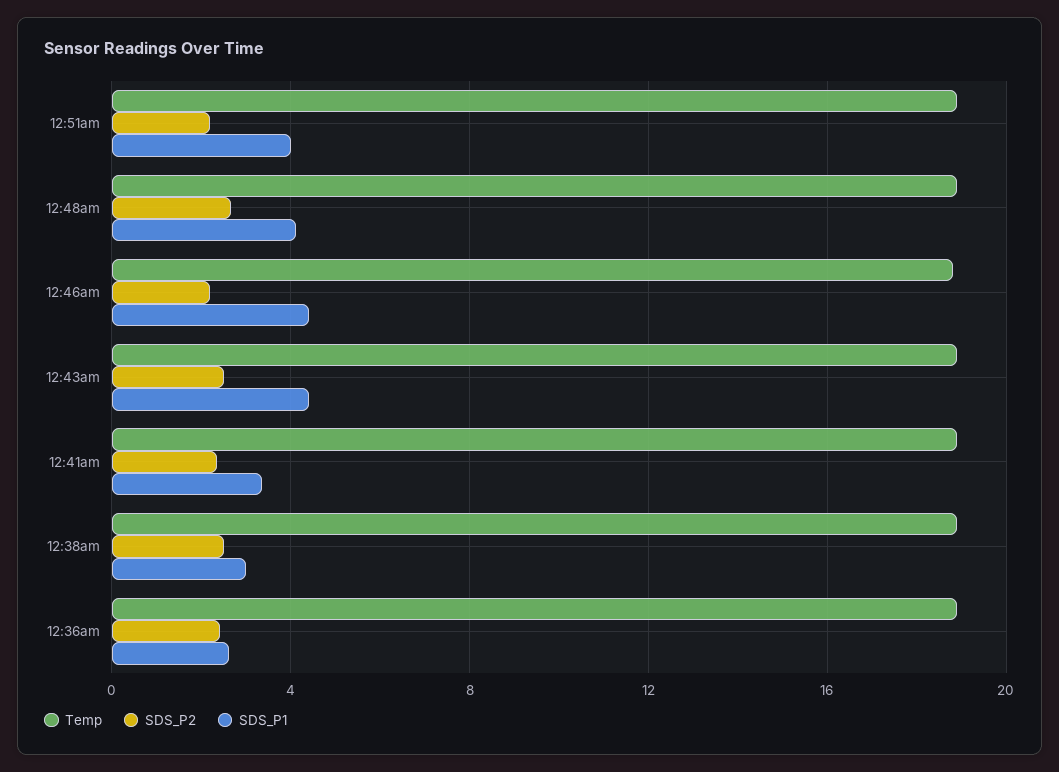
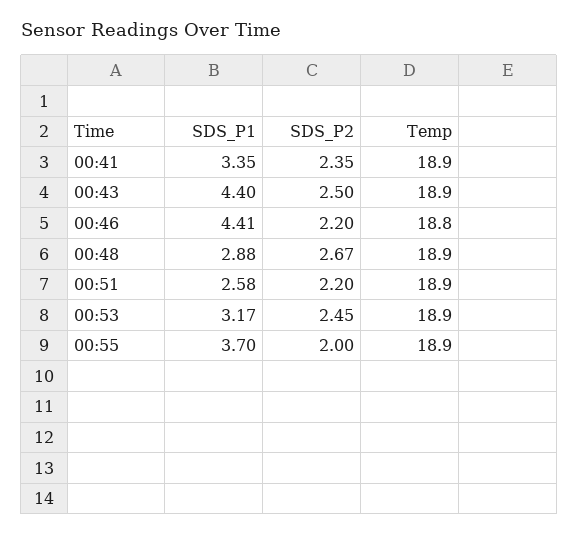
SDS_P1, 12:51am: 4 -> 2.58
SDS_P1, 12:48am: 4 -> 2.88
Temp, 12:38am: 19 -> none
SDS_P2, 12:38am: 2.5 -> none
SDS_P1, 12:38am: 3 -> none
Temp, 12:36am: 19 -> none
SDS_P2, 12:36am: 2.5 -> none
SDS_P1, 12:36am: 2.5 -> none
SDS_P1, 00:53: none -> 3.17
SDS_P2, 00:53: none -> 2.45
Temp, 00:53: none -> 18.9
SDS_P1, 00:55: none -> 3.7
SDS_P2, 00:55: none -> 2
Temp, 00:55: none -> 18.9

